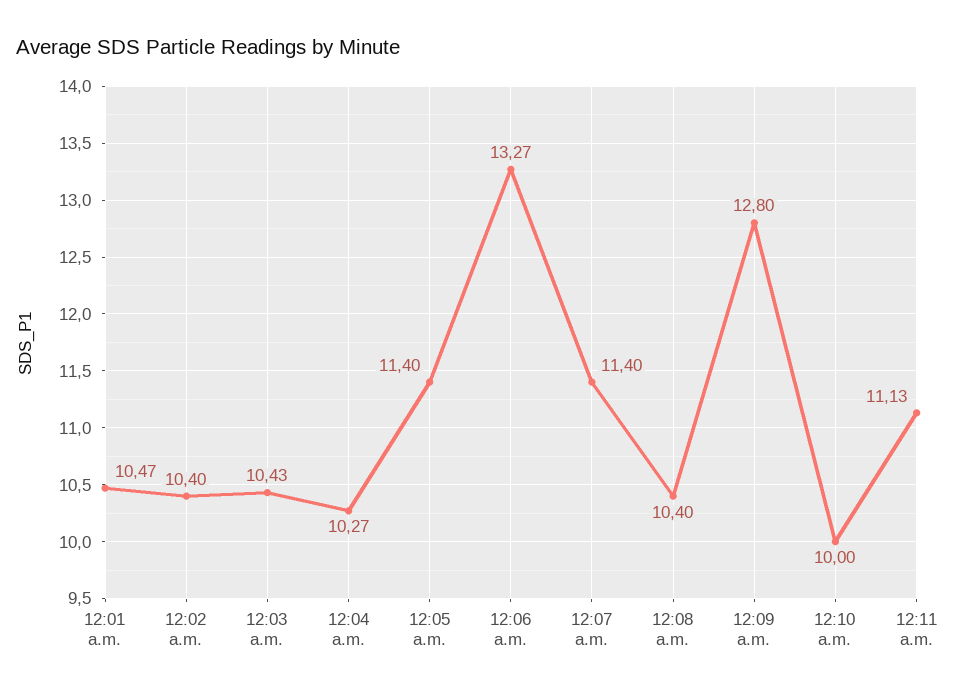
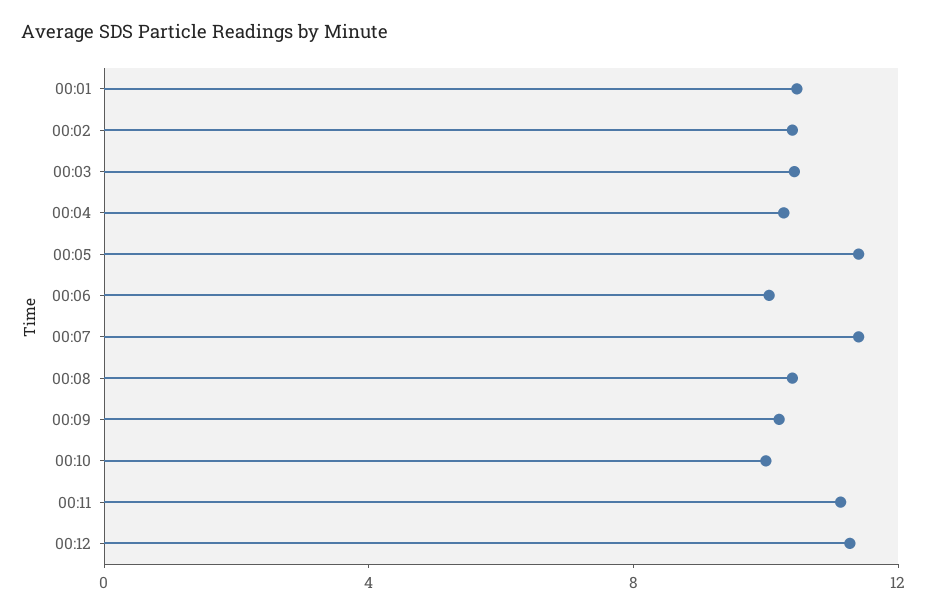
12:06 a.m.: 13.27 -> 10
12:09 a.m.: 12.8 -> 10
00:12: none -> 11

